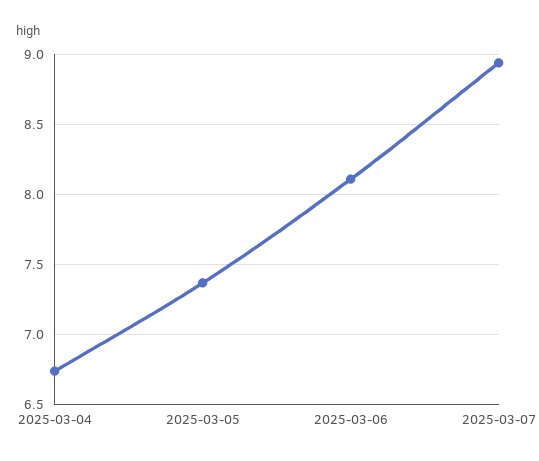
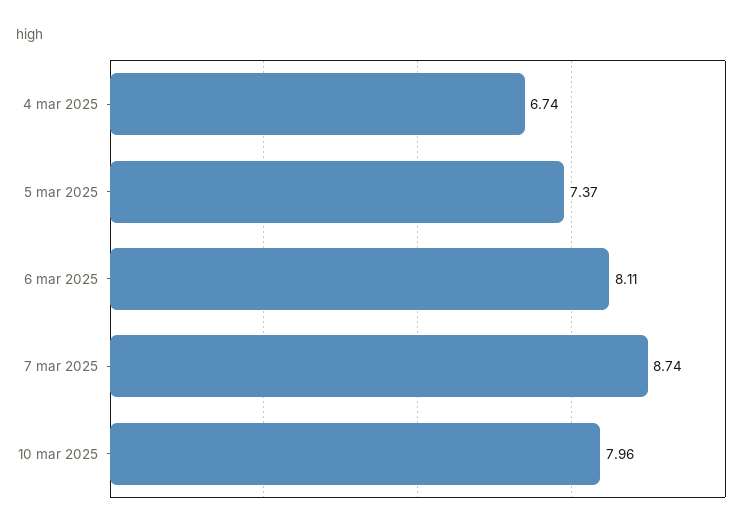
2025-03-07: 8.95 -> 8.74
10 mar 2025: none -> 7.96

